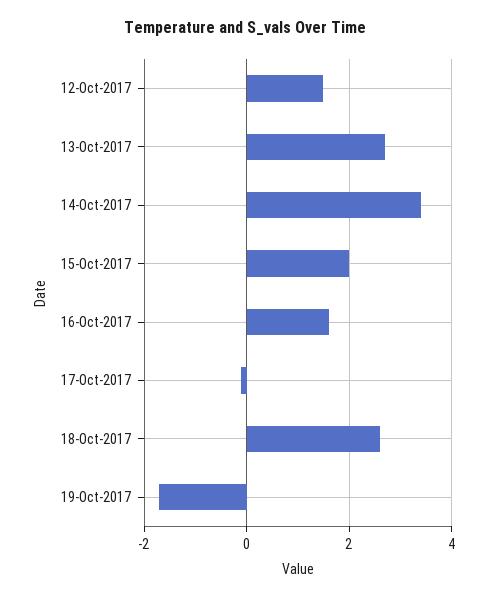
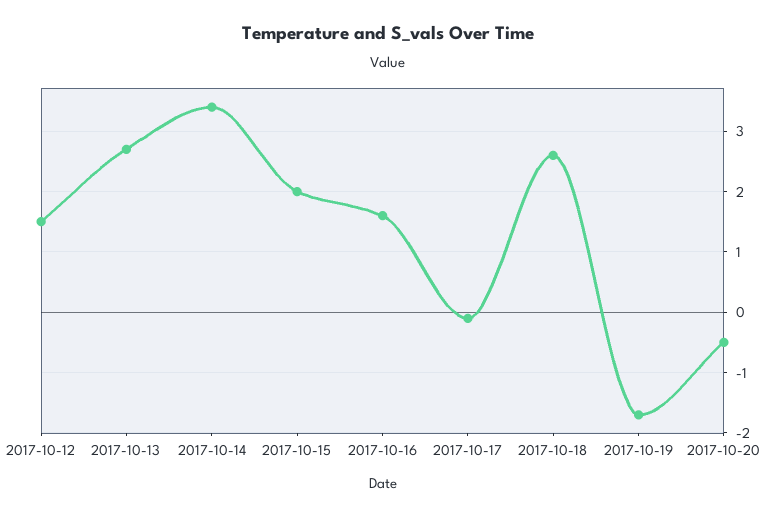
2017-10-20: none -> -0.5

